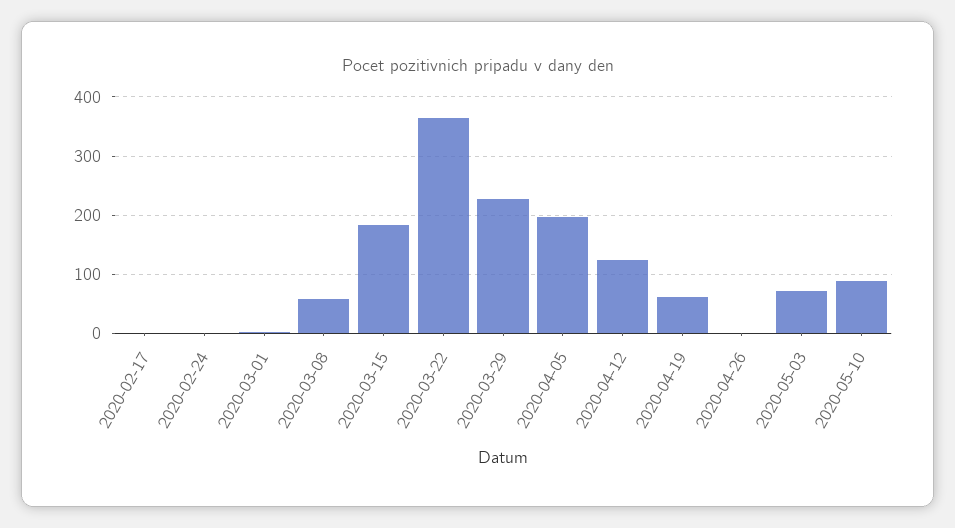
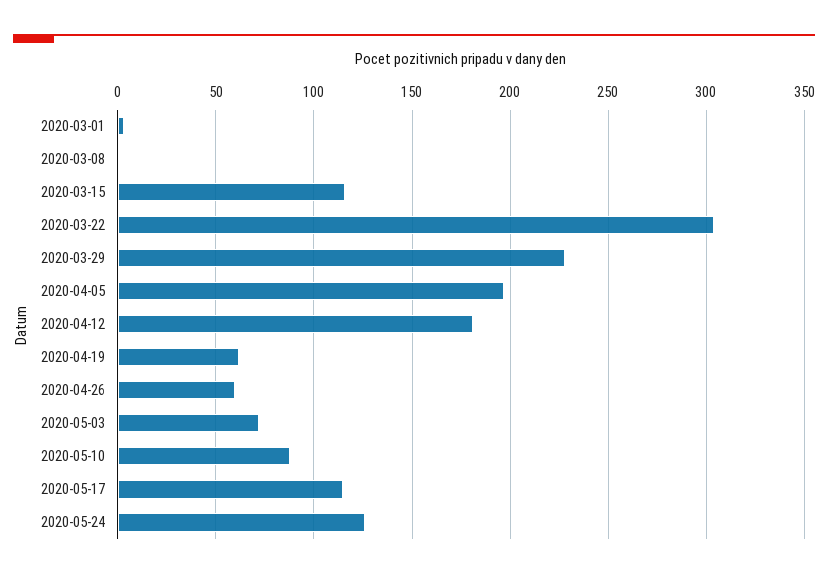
2020-02-17: 0 -> none
2020-02-24: 0 -> none
2020-03-08: 60 -> 0
2020-03-15: 180 -> 115
2020-03-22: 360 -> 305
2020-04-12: 120 -> 180
2020-04-26: 0 -> 60
2020-05-17: none -> 115
2020-05-24: none -> 125

